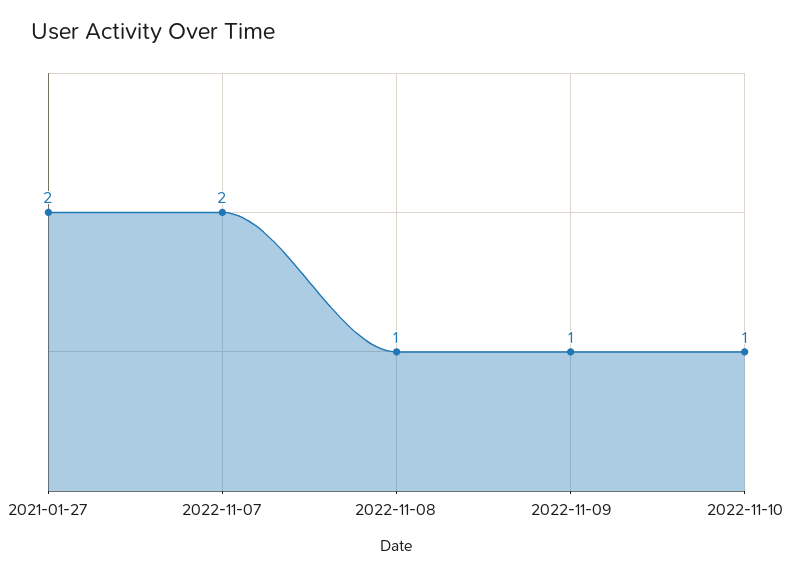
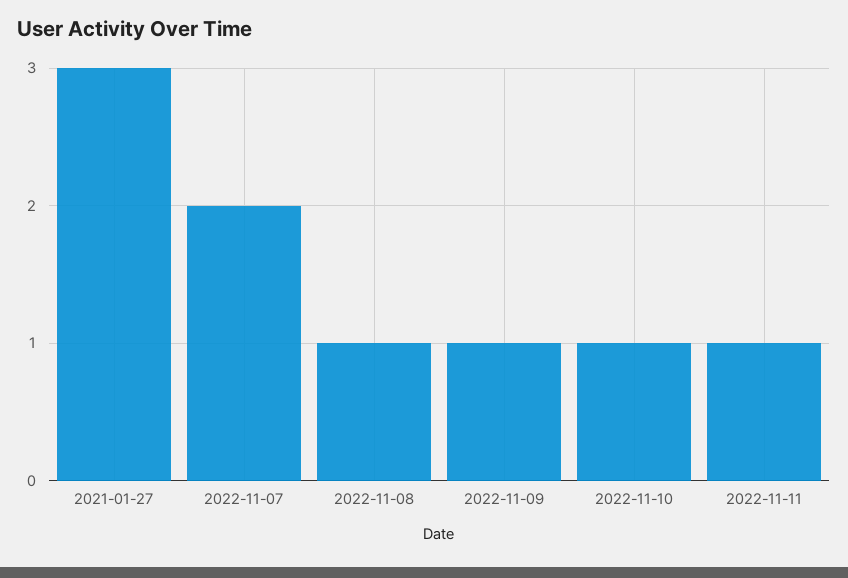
2021-01-27: 2 -> 3
2022-11-11: none -> 1

